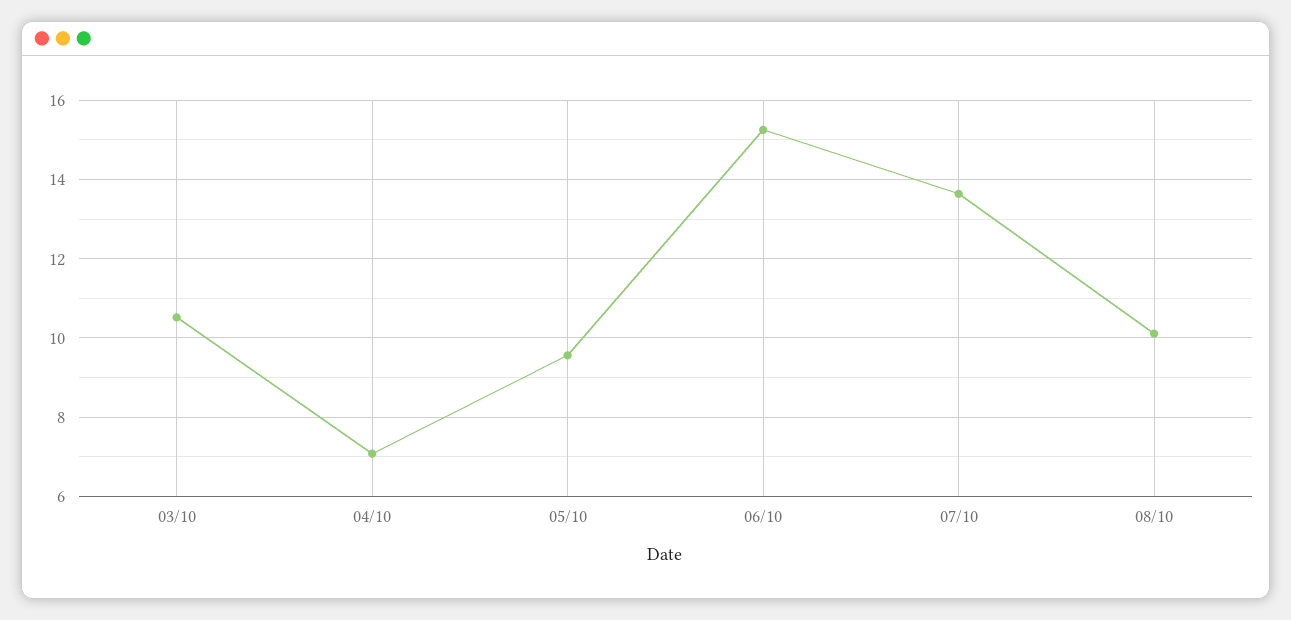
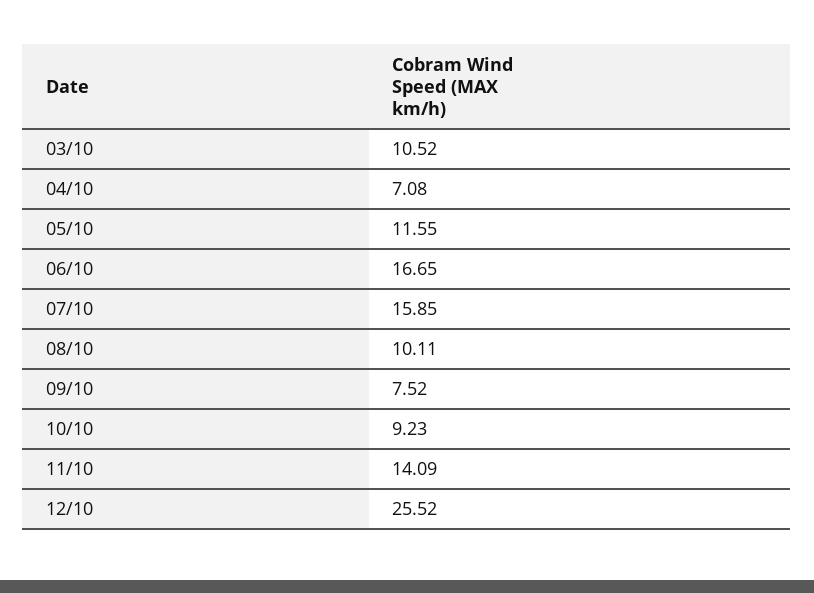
05/10: 9.6 -> 11.55
06/10: 15.2 -> 16.65
07/10: 13.6 -> 15.85
09/10: none -> 7.52
10/10: none -> 9.23
11/10: none -> 14.09
12/10: none -> 25.52

